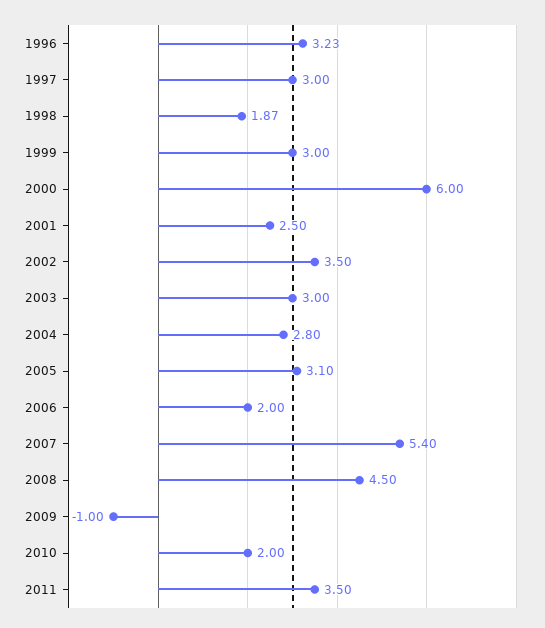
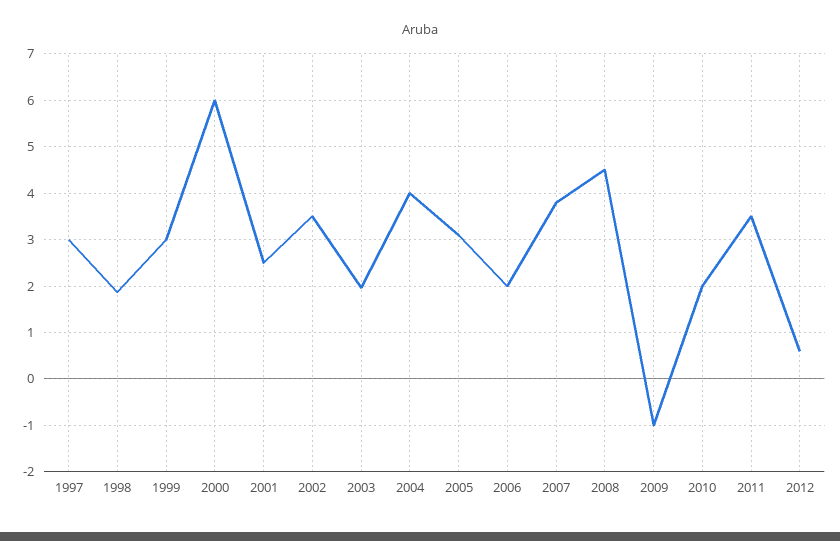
1996: 3.23 -> none
2003: 3 -> 2
2004: 2.8 -> 4
2007: 5.4 -> 3.8
2012: none -> 0.6

